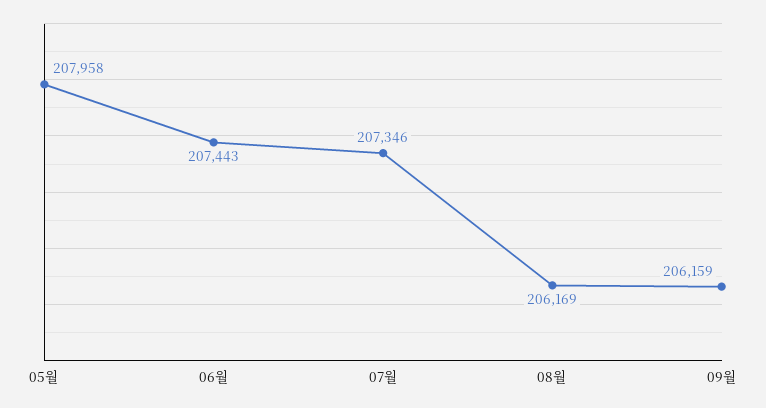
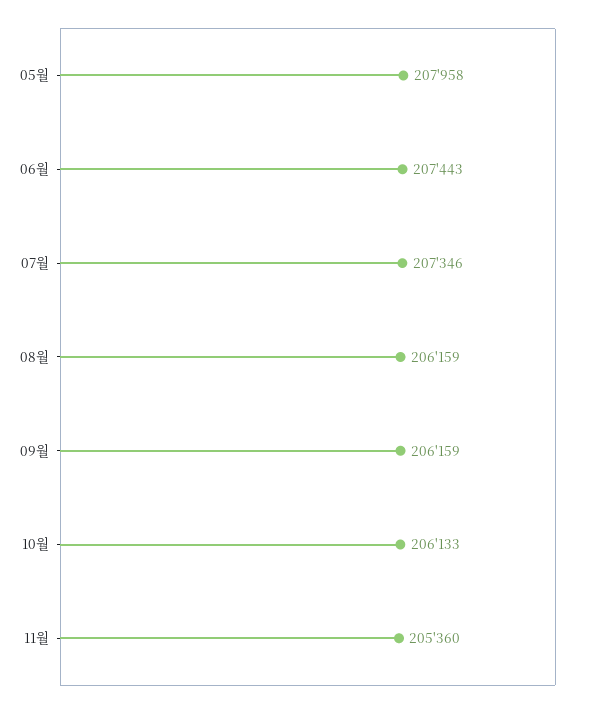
08월: 206169 -> 206159
10월: none -> 206133
11월: none -> 205360

